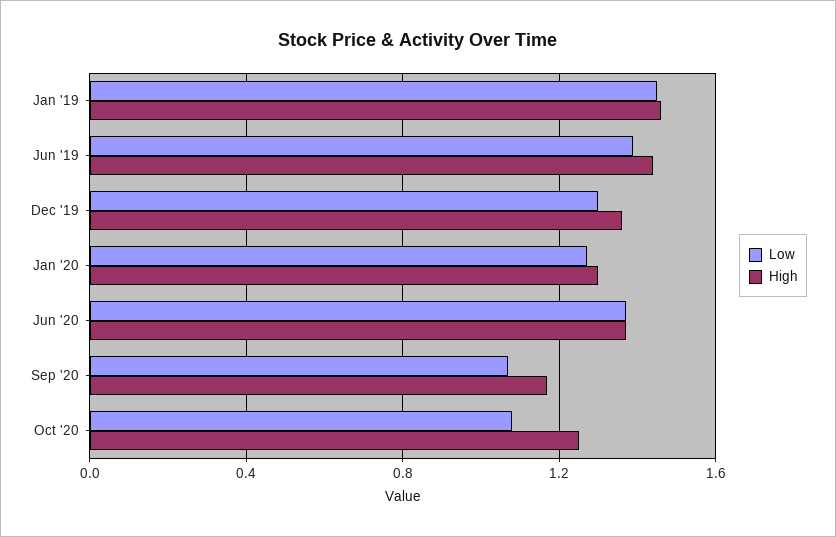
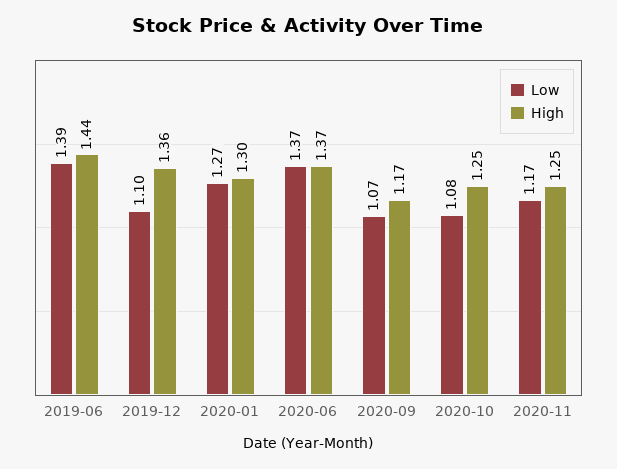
Low, Jan '19: 1.45 -> none
High, Jan '19: 1.45 -> none
Low, Dec '19: 1.3 -> 1.1
Low, 2020-11: none -> 1.17
High, 2020-11: none -> 1.25

